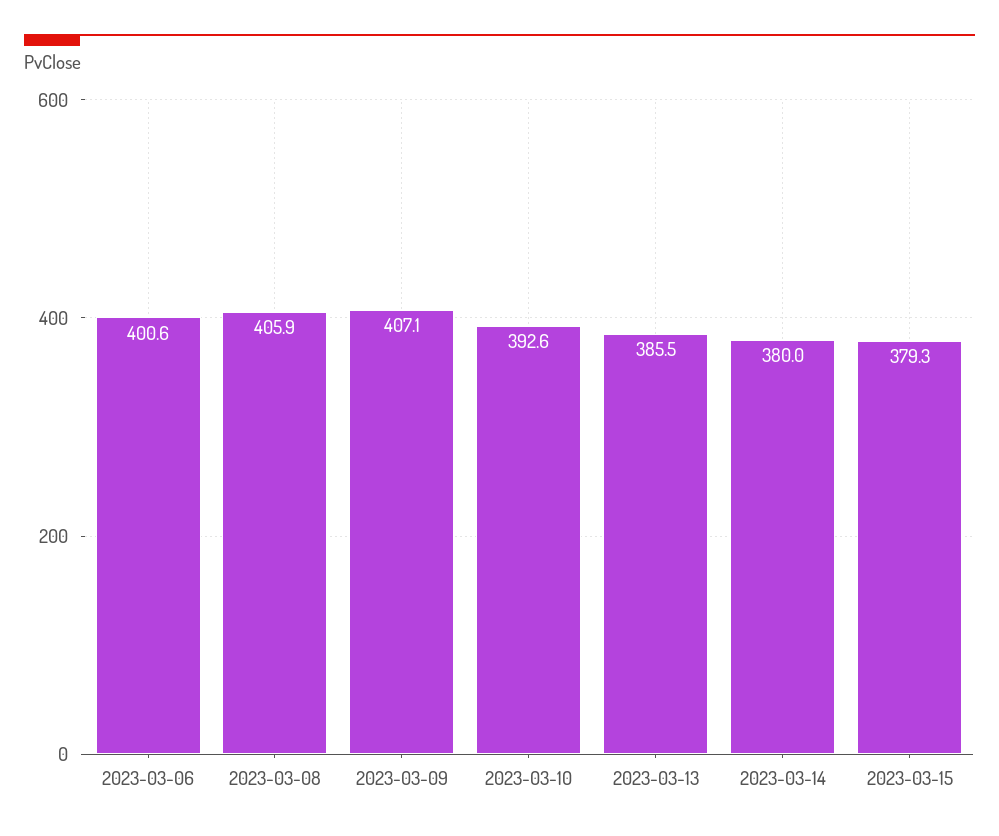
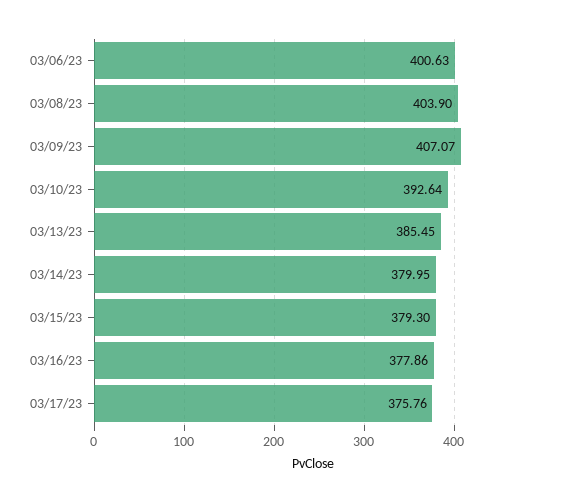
2023-03-08: 405.9 -> 403.9
03/16/23: none -> 377.86
03/17/23: none -> 375.76

